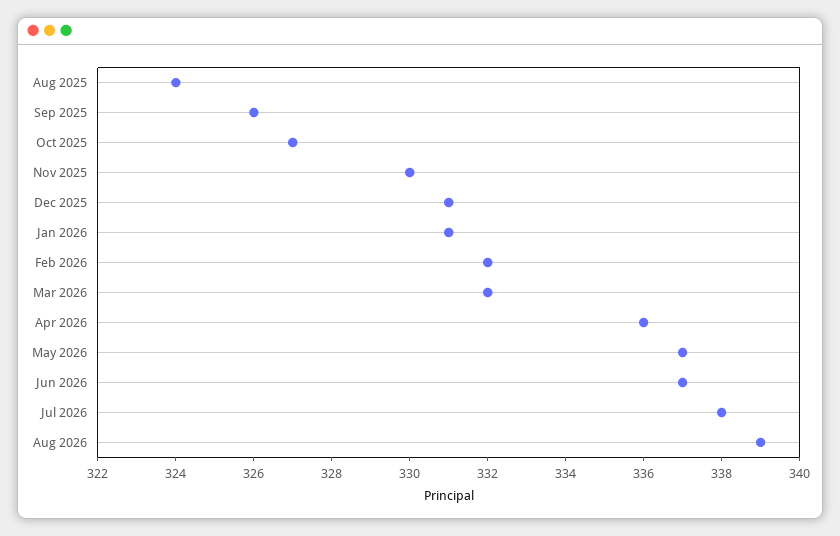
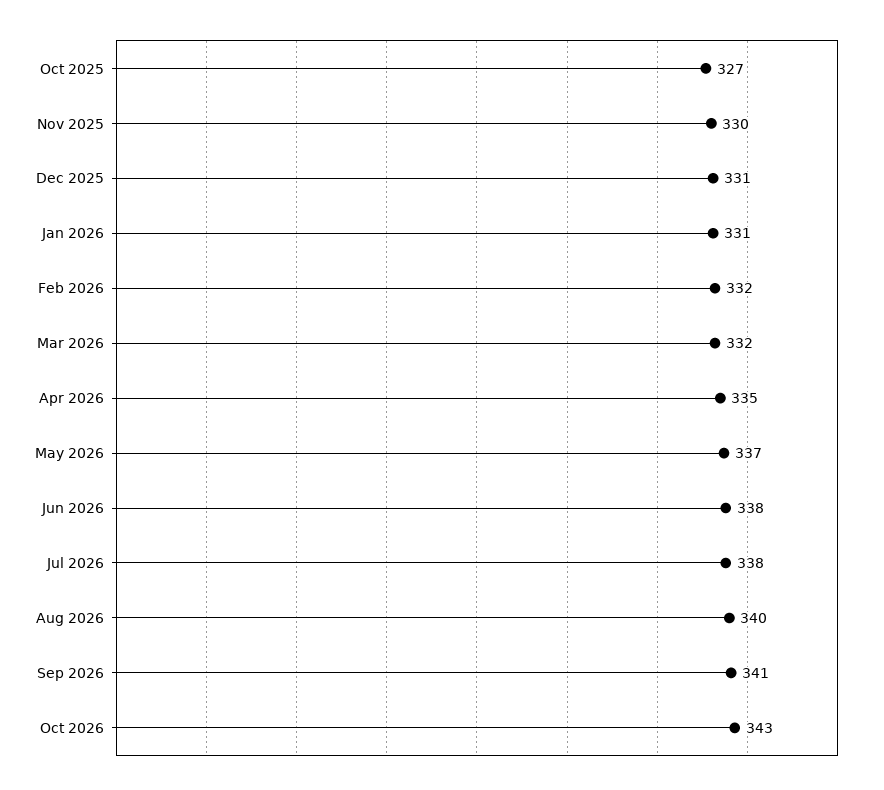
Aug 2025: 324 -> none
Sep 2025: 326 -> none
Apr 2026: 336 -> 335
Jun 2026: 337 -> 338
Aug 2026: 339 -> 340
Sep 2026: none -> 341
Oct 2026: none -> 343

